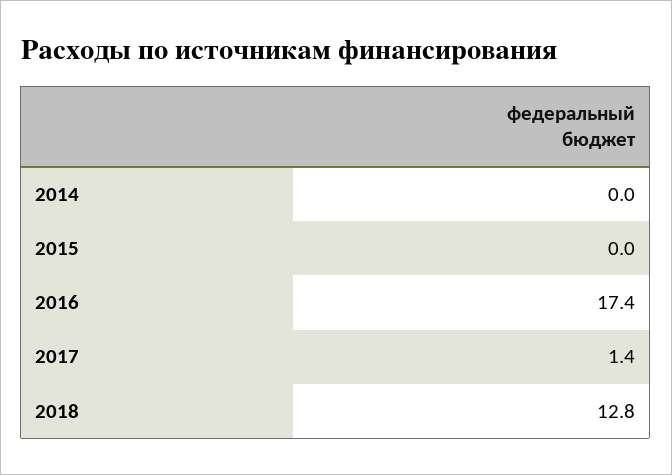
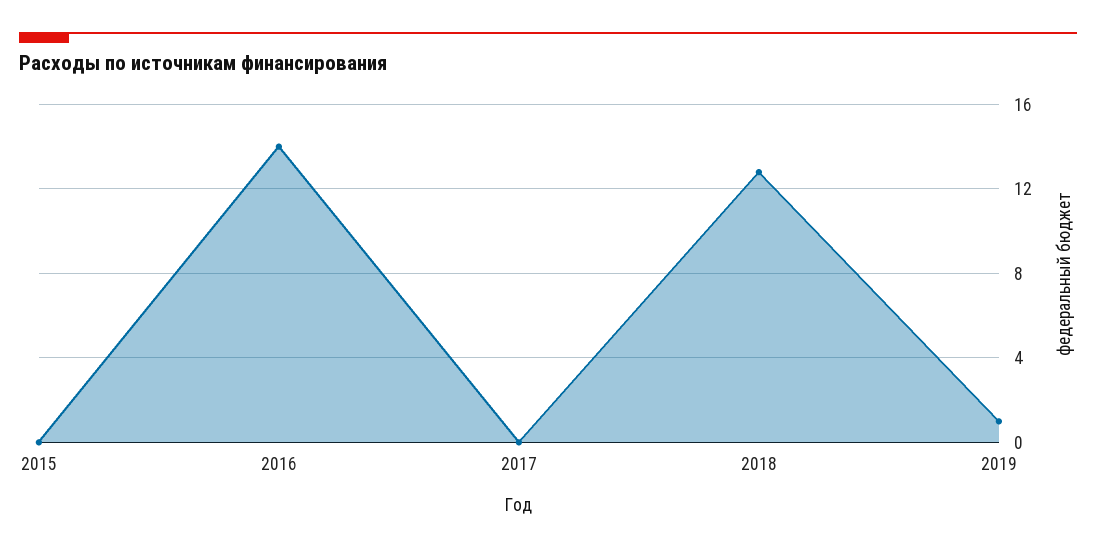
2014: 0 -> none
2016: 17.4 -> 14
2017: 1.4 -> 0
2019: none -> 1

